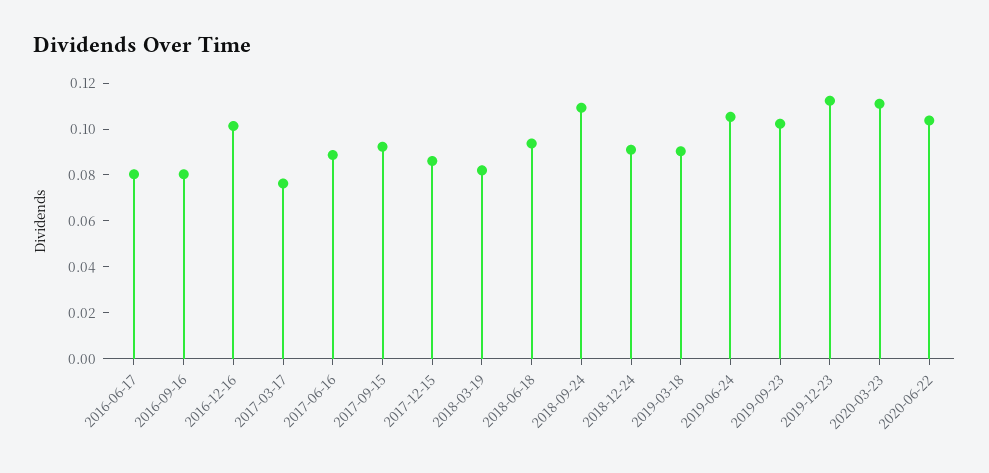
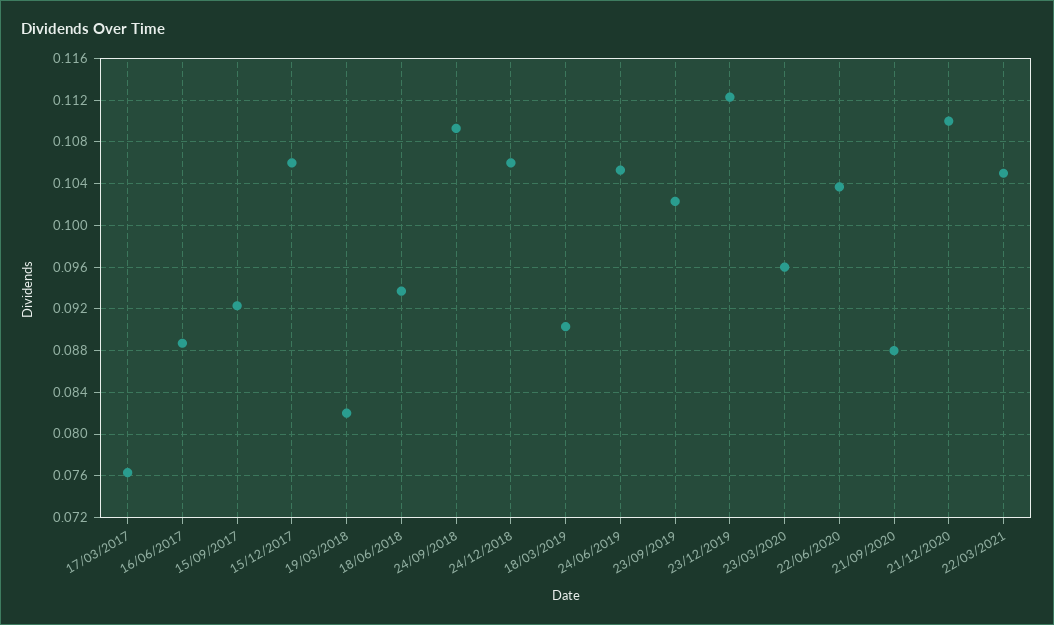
2016-06-17: 0.08 -> none
2016-09-16: 0.08 -> none
2016-12-16: 0.1 -> none
2017-12-15: 0.085 -> 0.106
2018-12-24: 0.09 -> 0.106
2020-03-23: 0.11 -> 0.096
21/09/2020: none -> 0.088
21/12/2020: none -> 0.11
22/03/2021: none -> 0.105

